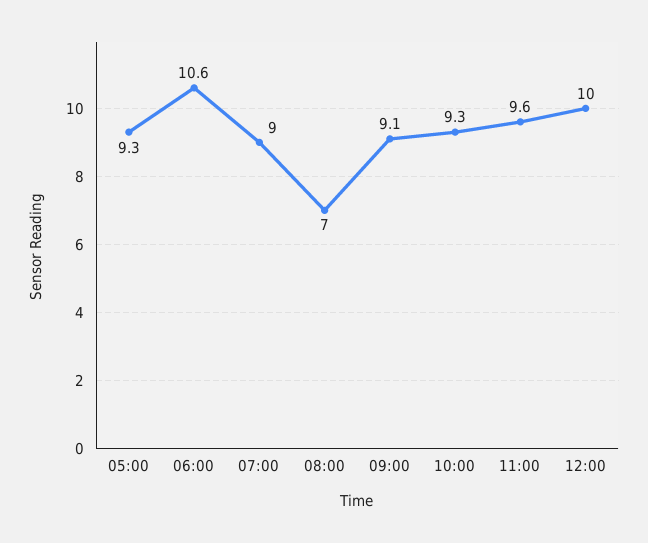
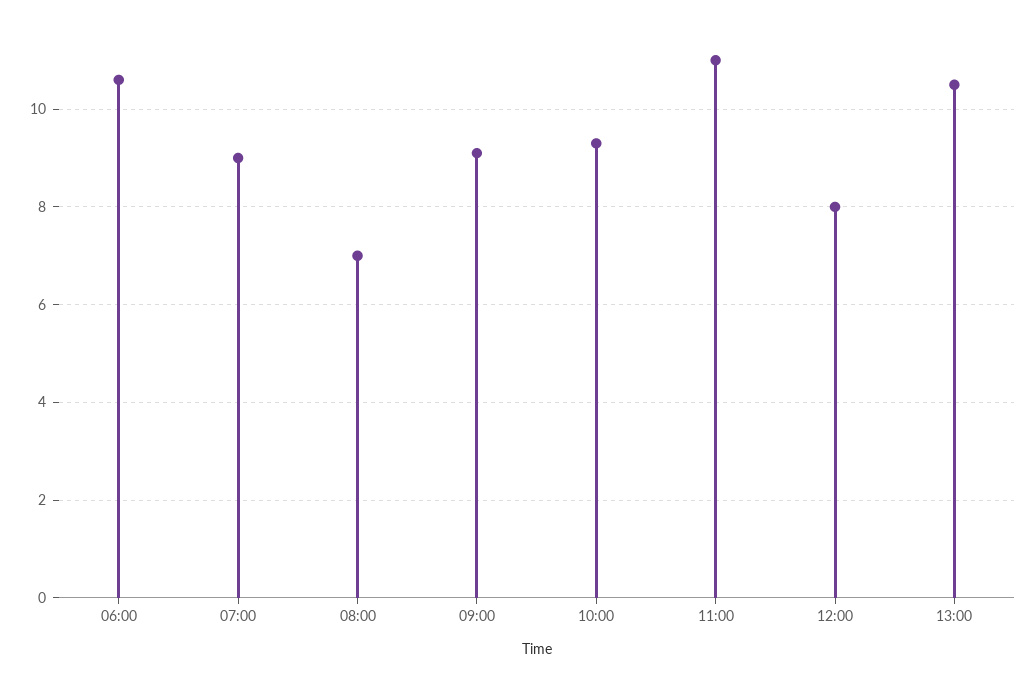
05:00: 9.3 -> none
11:00: 9.6 -> 11
12:00: 10 -> 8
13:00: none -> 10.5

